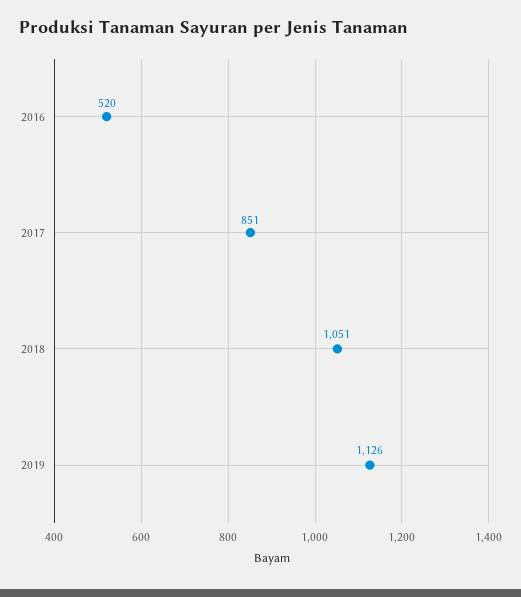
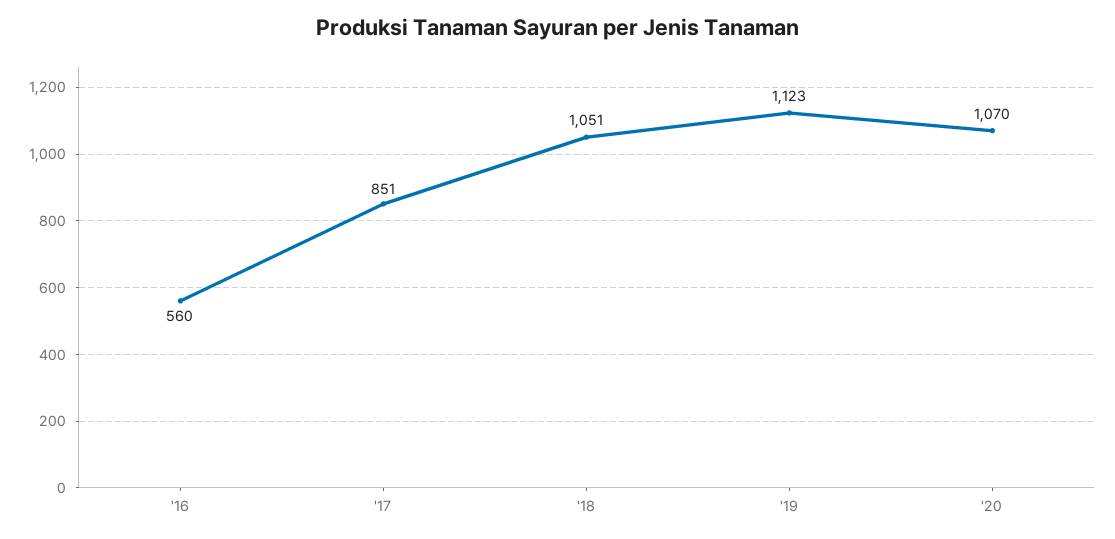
2016: 520 -> 560
2019: 1126 -> 1123
'20: none -> 1070

